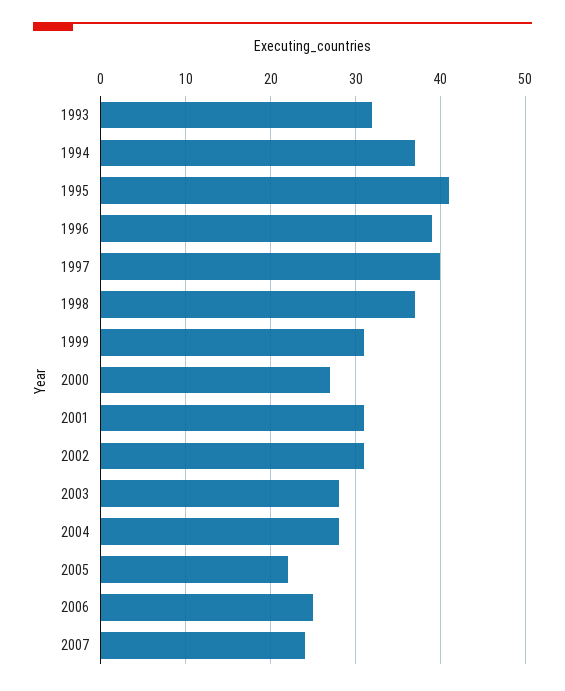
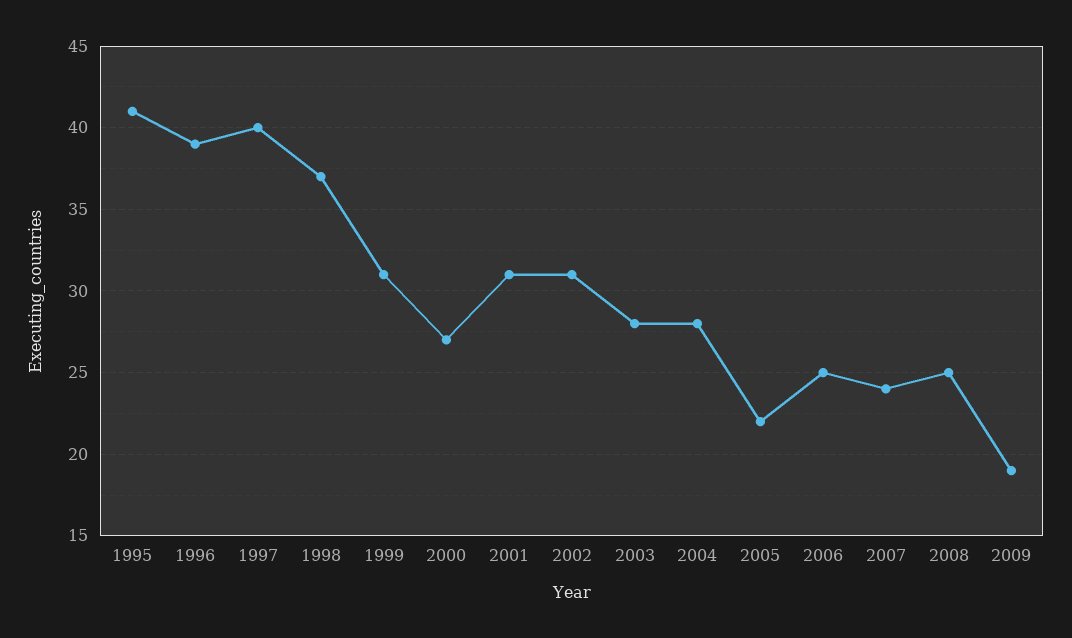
1993: 32 -> none
1994: 37 -> none
2008: none -> 25
2009: none -> 19

